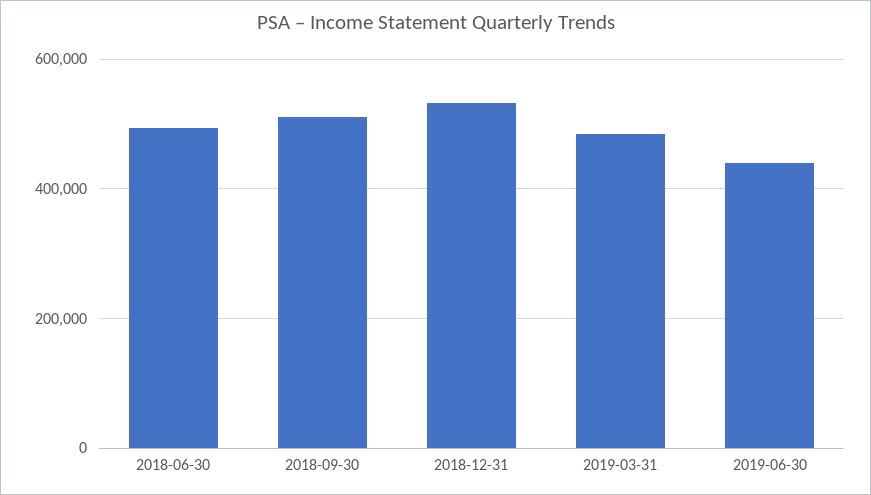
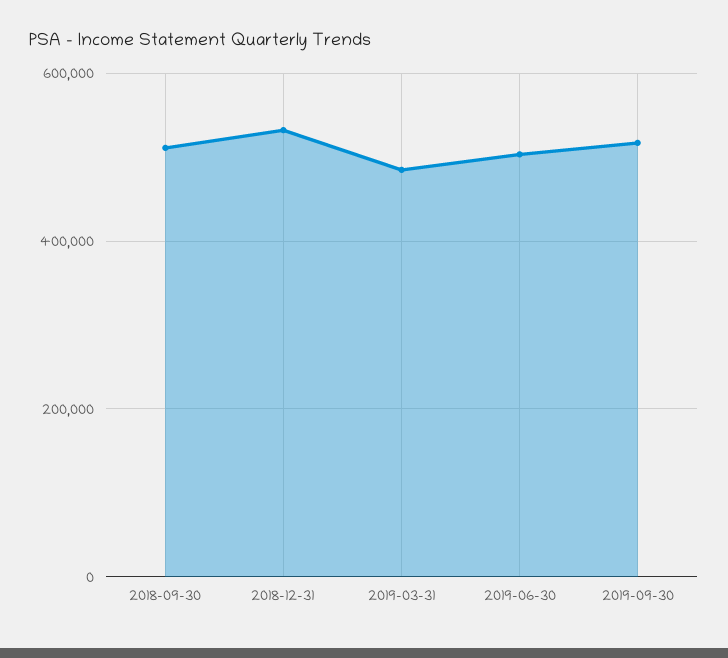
2018-06-30: 500000 -> none
2019-06-30: 440000 -> 500000
2019-09-30: none -> 520000

